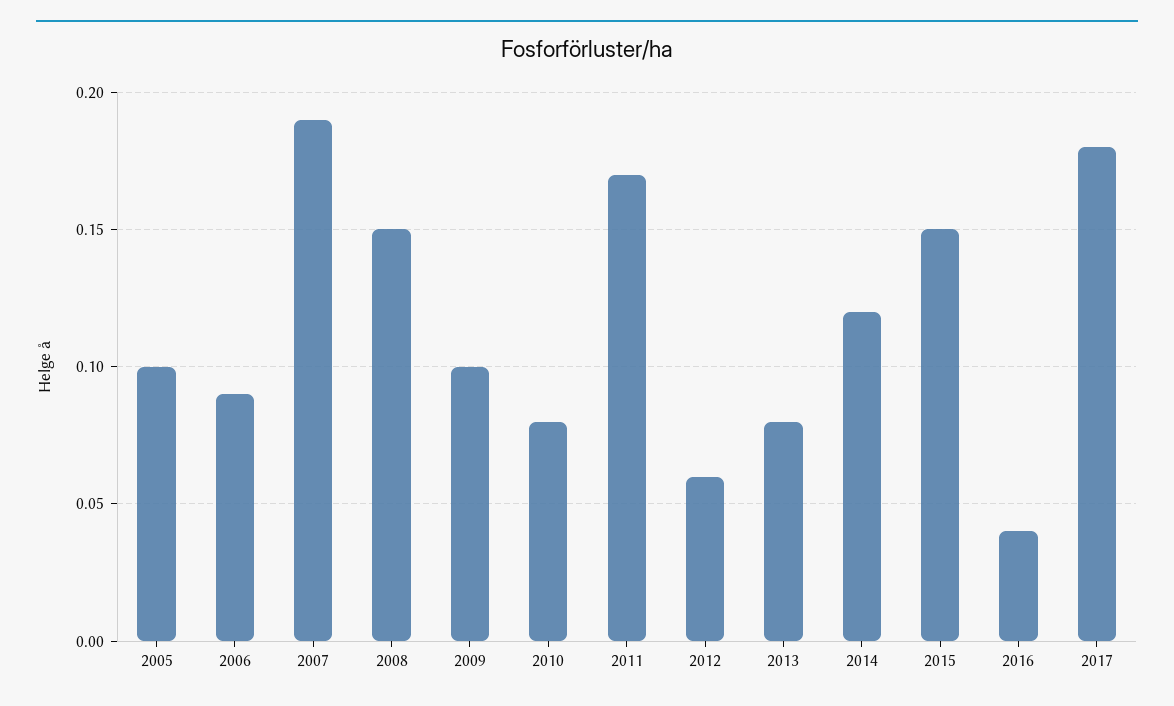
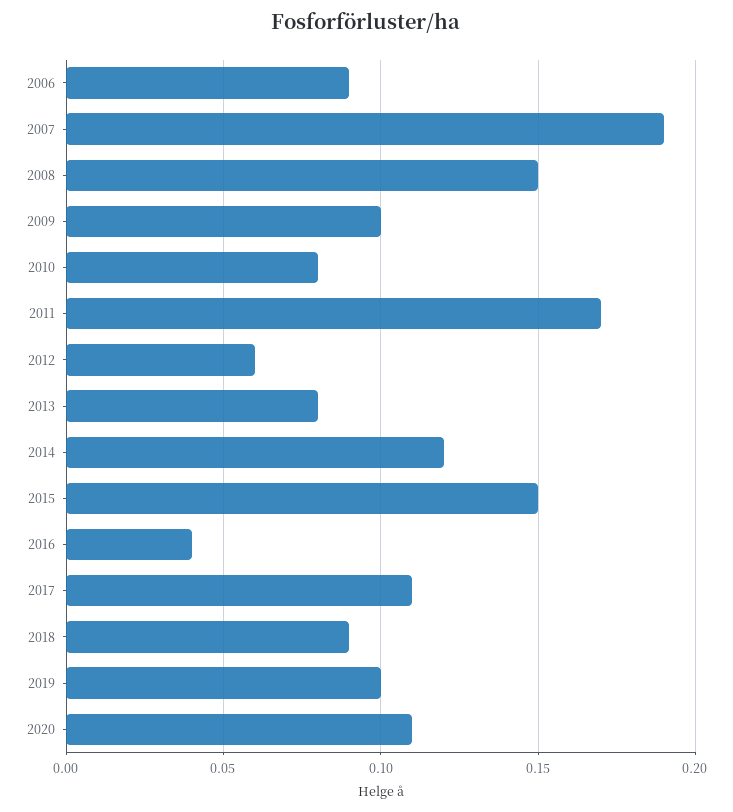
2005: 0.1 -> none
2017: 0.18 -> 0.11
2018: none -> 0.09
2019: none -> 0.1
2020: none -> 0.11

